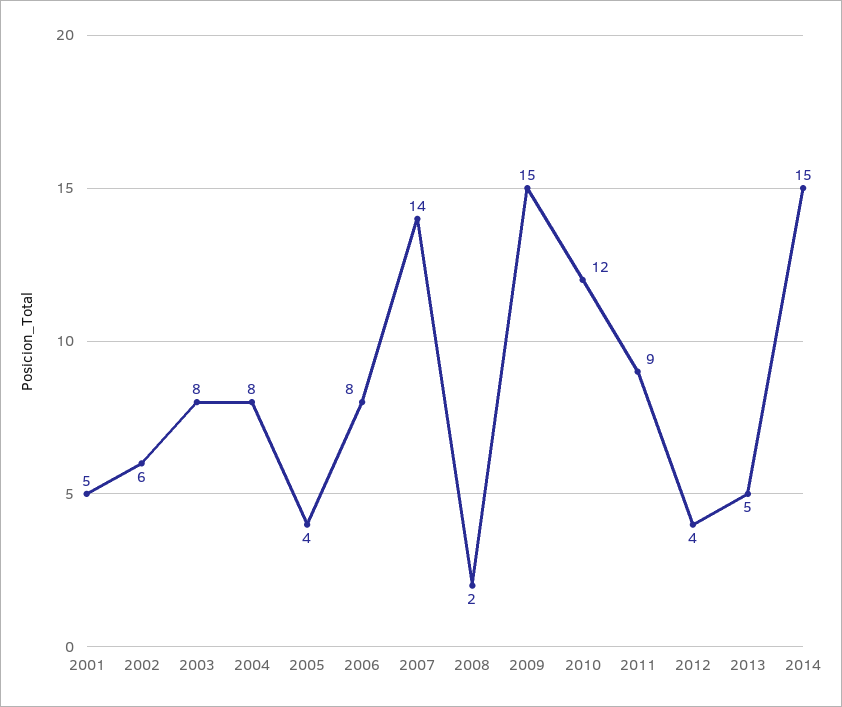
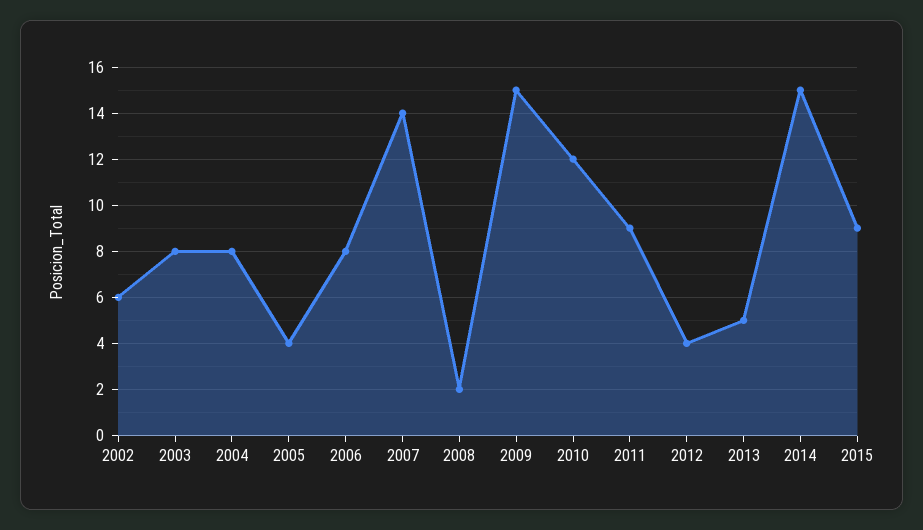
2001: 5 -> none
2015: none -> 9

